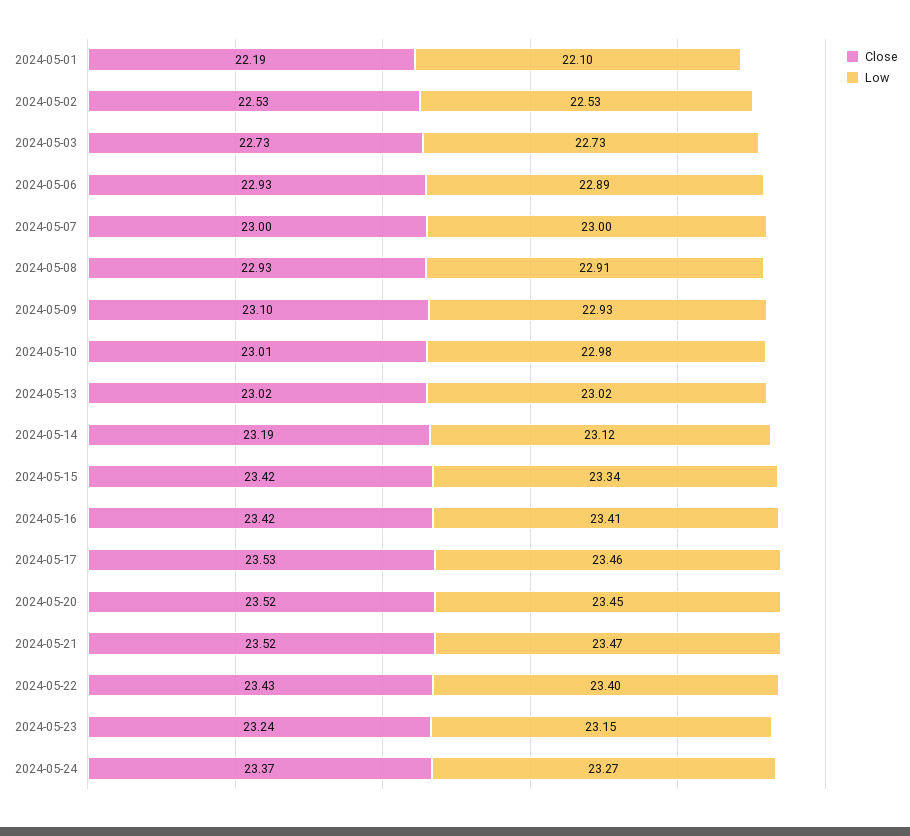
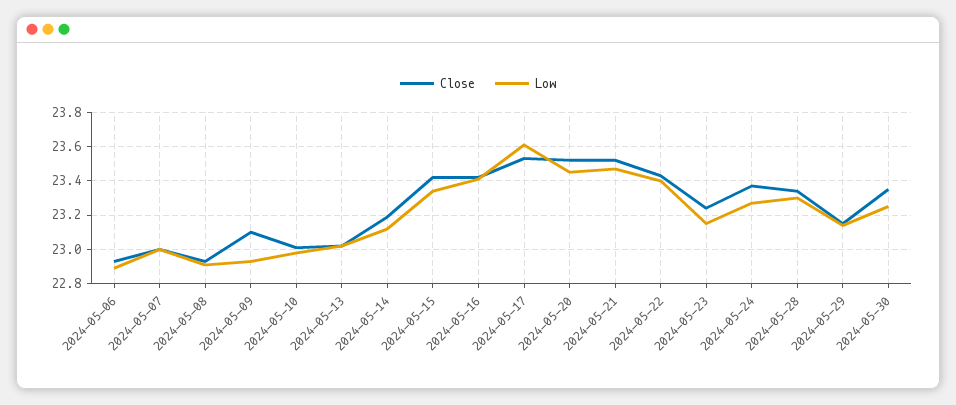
Close, 2024-05-01: 22.19 -> none
Low, 2024-05-01: 22.1 -> none
Close, 2024-05-02: 22.53 -> none
Low, 2024-05-02: 22.53 -> none
Close, 2024-05-03: 22.73 -> none
Low, 2024-05-03: 22.73 -> none
Low, 2024-05-17: 23.46 -> 23.6
Close, 2024-05-28: none -> 23.35
Low, 2024-05-28: none -> 23.3
Close, 2024-05-29: none -> 23.15
Low, 2024-05-29: none -> 23.15
Close, 2024-05-30: none -> 23.35
Low, 2024-05-30: none -> 23.25

